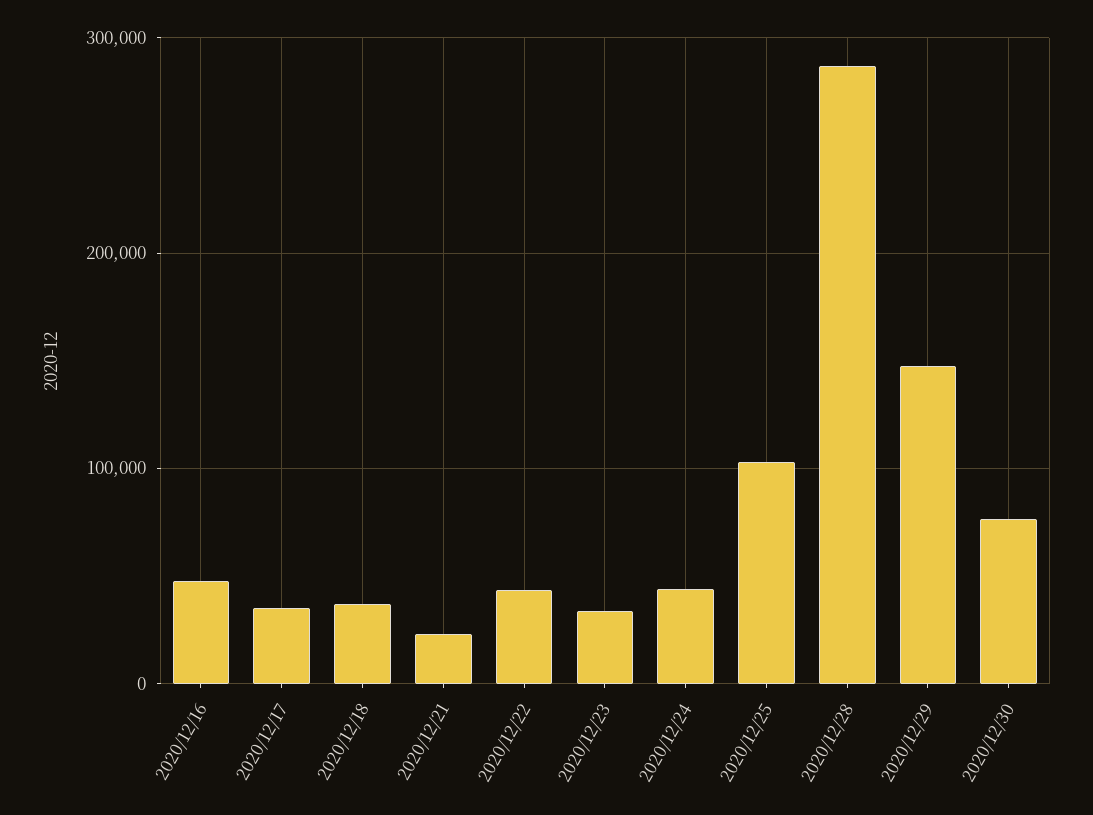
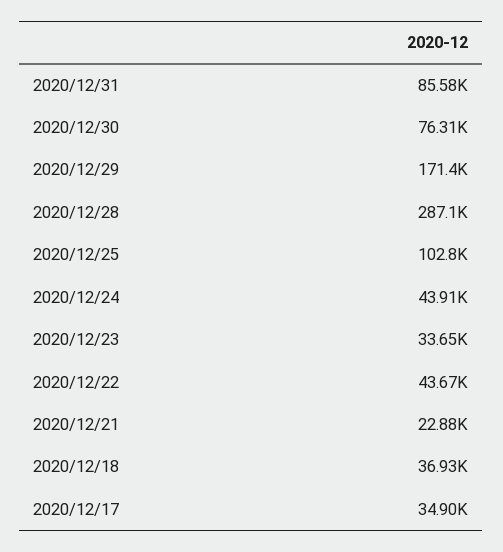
2020/12/16: 50000 -> none
2020/12/29: 150000 -> 171400
2020/12/31: none -> 85580

